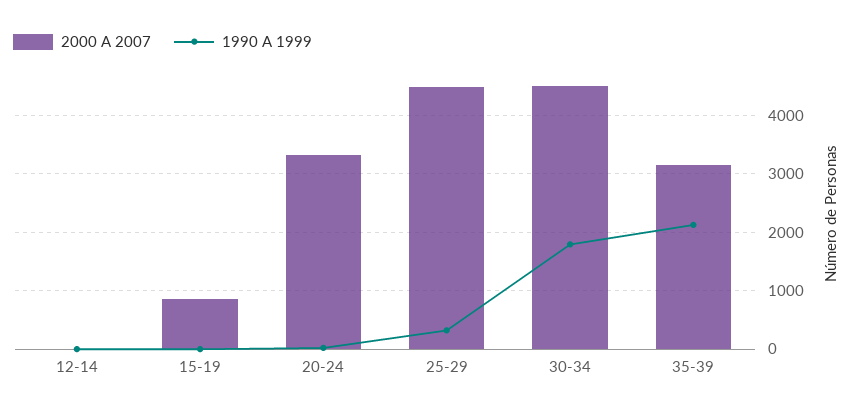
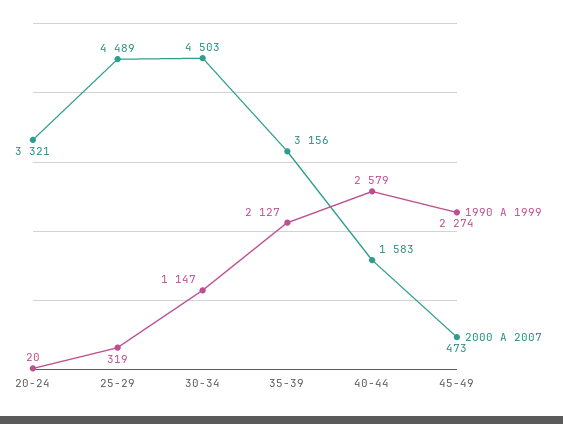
2000 A 2007, 12-14: 0 -> none
1990 A 1999, 12-14: 0 -> none
2000 A 2007, 15-19: 800 -> none
1990 A 1999, 15-19: 0 -> none
1990 A 1999, 30-34: 1800 -> 1147
1990 A 1999, 40-44: none -> 2579
2000 A 2007, 40-44: none -> 1583
1990 A 1999, 45-49: none -> 2274
2000 A 2007, 45-49: none -> 473

